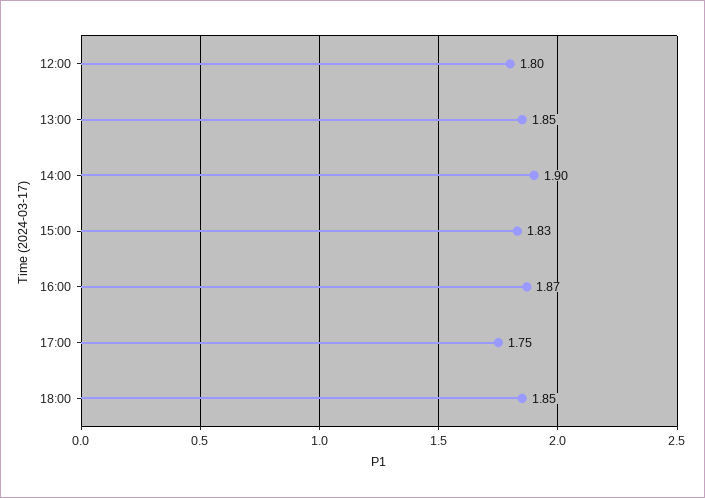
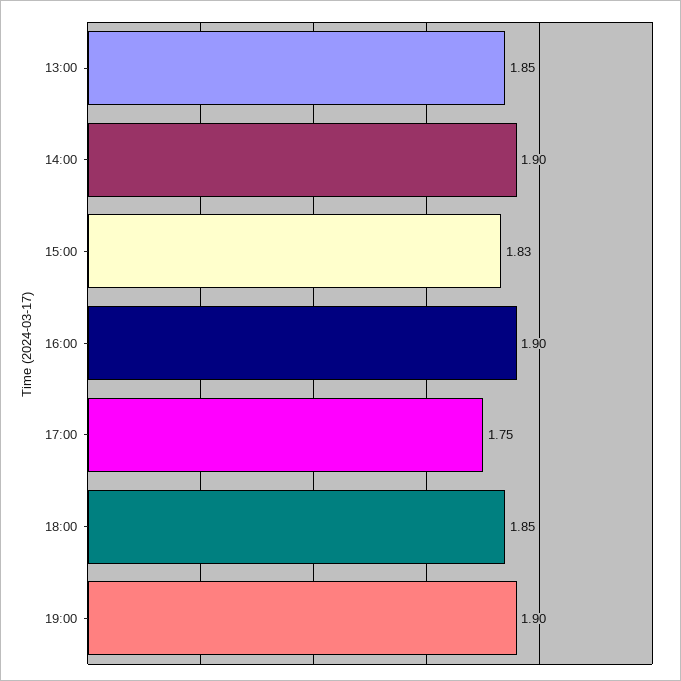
12:00: 1.8 -> none
16:00: 1.87 -> 1.9
19:00: none -> 1.9

